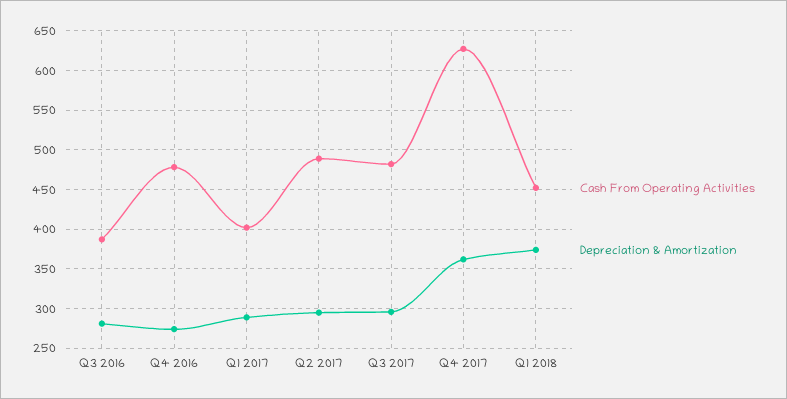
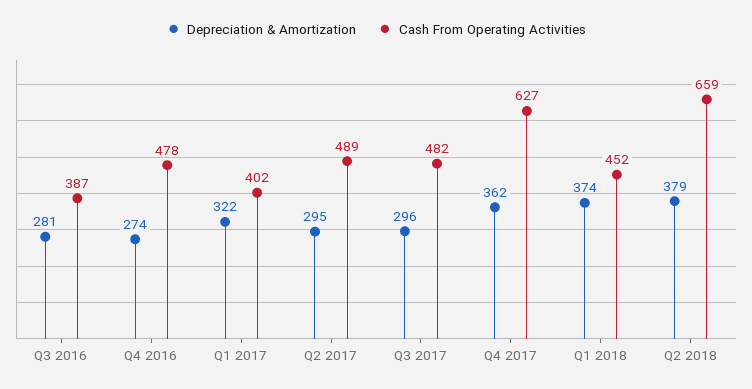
Depreciation & Amortization, Q1 2017: 290 -> 322
Depreciation & Amortization, Q2 2018: none -> 379
Cash From Operating Activities, Q2 2018: none -> 659

